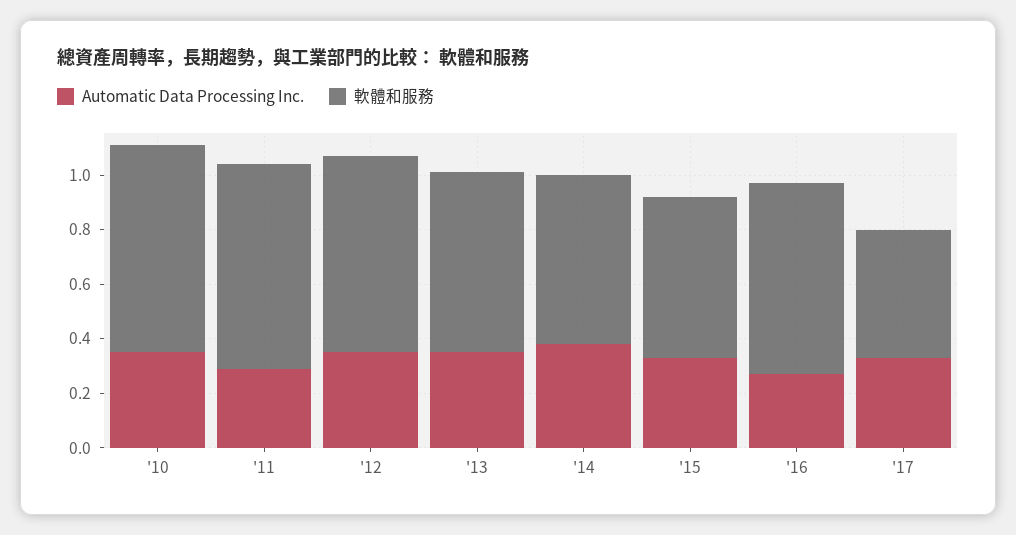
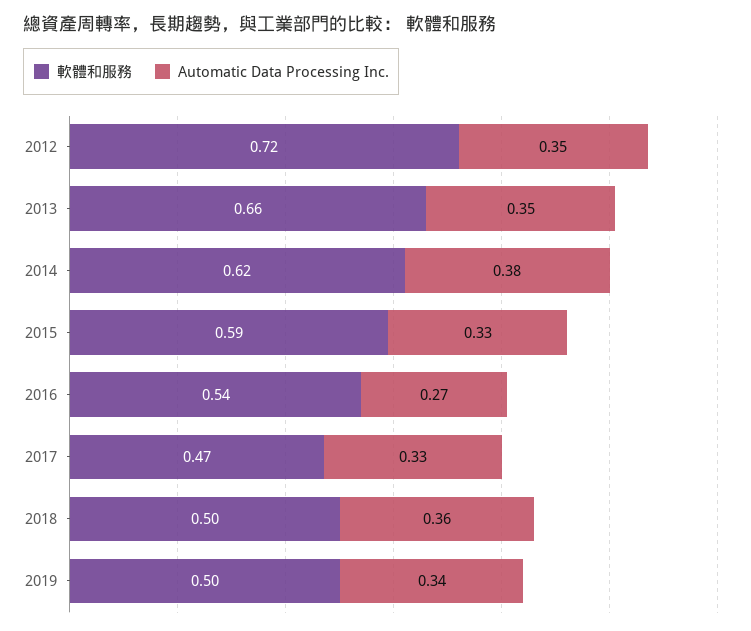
Automatic Data Processing Inc., '10: 0.35 -> none
軟體和服務, '10: 0.75 -> none
Automatic Data Processing Inc., '11: 0.3 -> none
軟體和服務, '11: 0.75 -> none
軟體和服務, '16: 0.7 -> 0.54
軟體和服務, 2018: none -> 0.5
Automatic Data Processing Inc., 2018: none -> 0.36
軟體和服務, 2019: none -> 0.5
Automatic Data Processing Inc., 2019: none -> 0.34

